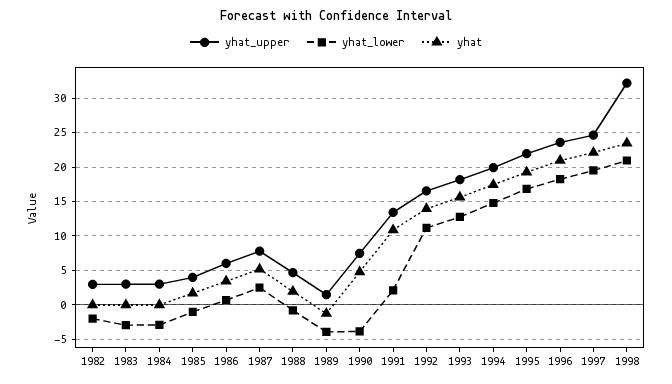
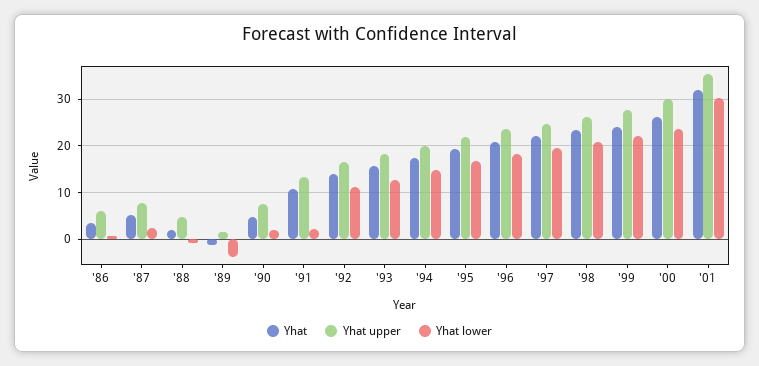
yhat_upper, 1982: 3 -> none
yhat_lower, 1982: -2 -> none
yhat, 1982: 0 -> none
yhat_upper, 1983: 3 -> none
yhat_lower, 1983: -3 -> none
yhat, 1983: 0 -> none
yhat_upper, 1984: 3 -> none
yhat_lower, 1984: -3 -> none
yhat, 1984: 0 -> none
yhat_upper, 1985: 4 -> none
yhat_lower, 1985: -1 -> none
yhat, 1985: 2 -> none
yhat_lower, 1990: -4 -> 2
yhat_upper, 1998: 32 -> 26
yhat, '99: none -> 24
yhat_upper, '99: none -> 28
yhat_lower, '99: none -> 22
yhat, '00: none -> 26
yhat_upper, '00: none -> 30
yhat_lower, '00: none -> 24
yhat, '01: none -> 32
yhat_upper, '01: none -> 36
yhat_lower, '01: none -> 30

